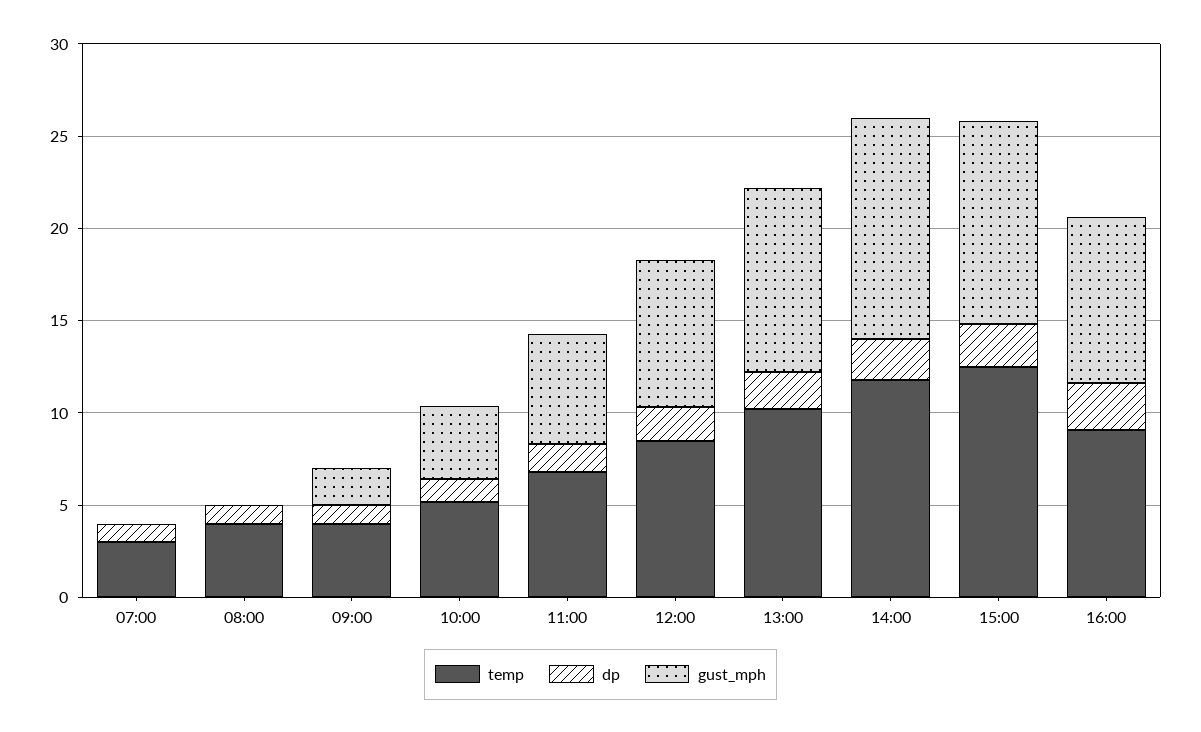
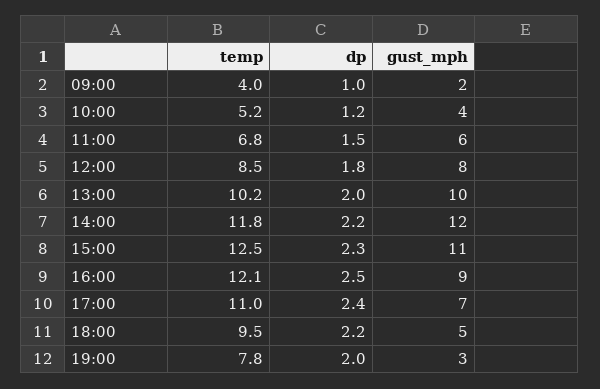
temp, 07:00: 3 -> none
dp, 07:00: 1 -> none
gust_mph, 07:00: 0 -> none
temp, 08:00: 4 -> none
dp, 08:00: 1 -> none
gust_mph, 08:00: 0 -> none
temp, 16:00: 9 -> 12.1
temp, 17:00: none -> 11
dp, 17:00: none -> 2.4
gust_mph, 17:00: none -> 7
temp, 18:00: none -> 9.5
dp, 18:00: none -> 2.2
gust_mph, 18:00: none -> 5
temp, 19:00: none -> 7.8
dp, 19:00: none -> 2
gust_mph, 19:00: none -> 3

